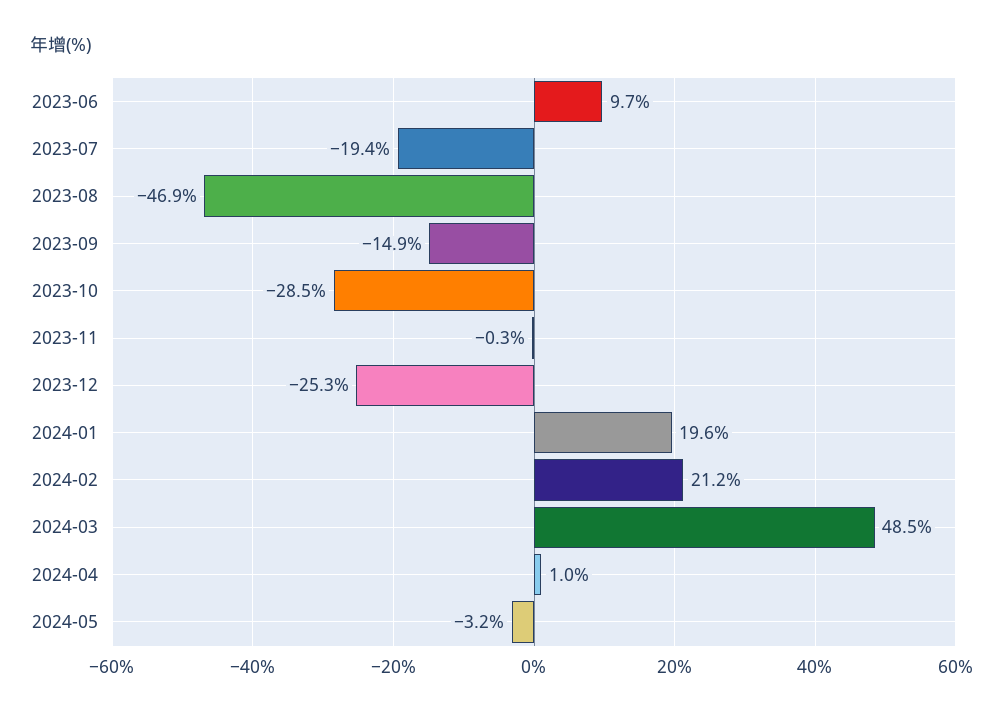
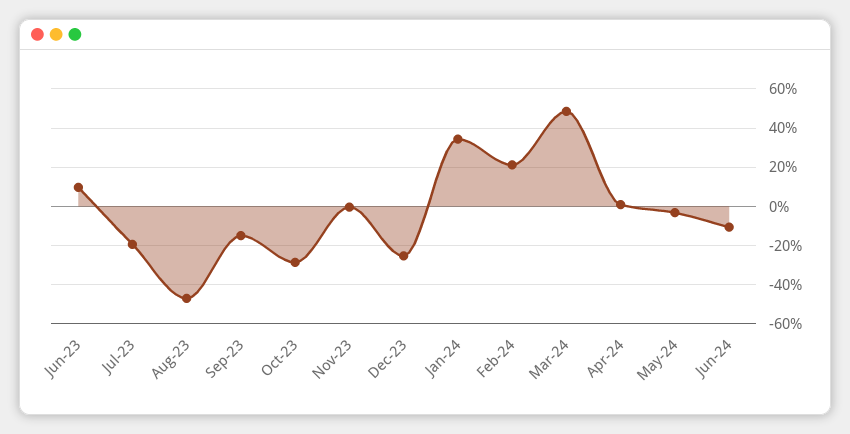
2024-01: 19.6 -> 35
Jun-24: none -> -10

